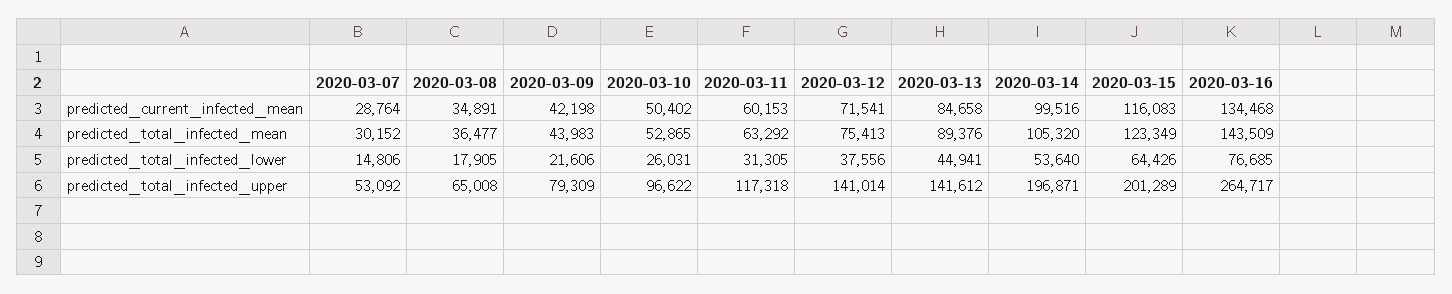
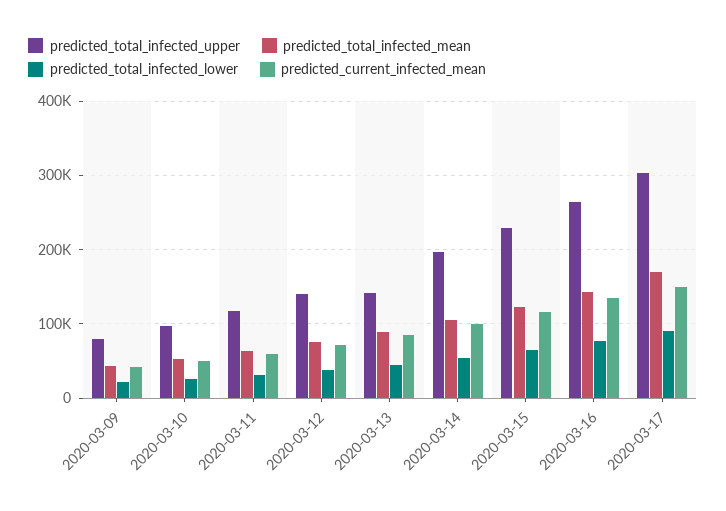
predicted_current_infected_mean, 2020-03-07: 28764 -> none
predicted_current_infected_mean, 2020-03-08: 34891 -> none
predicted_total_infected_mean, 2020-03-07: 30152 -> none
predicted_total_infected_mean, 2020-03-08: 36477 -> none
predicted_total_infected_lower, 2020-03-07: 14806 -> none
predicted_total_infected_lower, 2020-03-08: 17905 -> none
predicted_total_infected_upper, 2020-03-07: 53092 -> none
predicted_total_infected_upper, 2020-03-08: 65008 -> none
predicted_total_infected_upper, 2020-03-15: 201289 -> 230000
predicted_total_infected_upper, 2020-03-17: none -> 300000
predicted_total_infected_mean, 2020-03-17: none -> 170000
predicted_total_infected_lower, 2020-03-17: none -> 90000
predicted_current_infected_mean, 2020-03-17: none -> 150000

